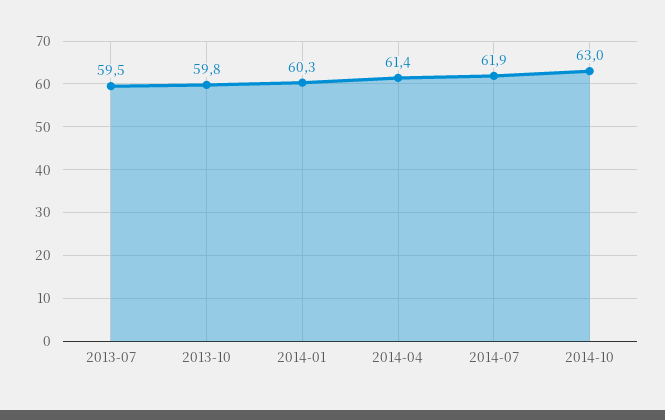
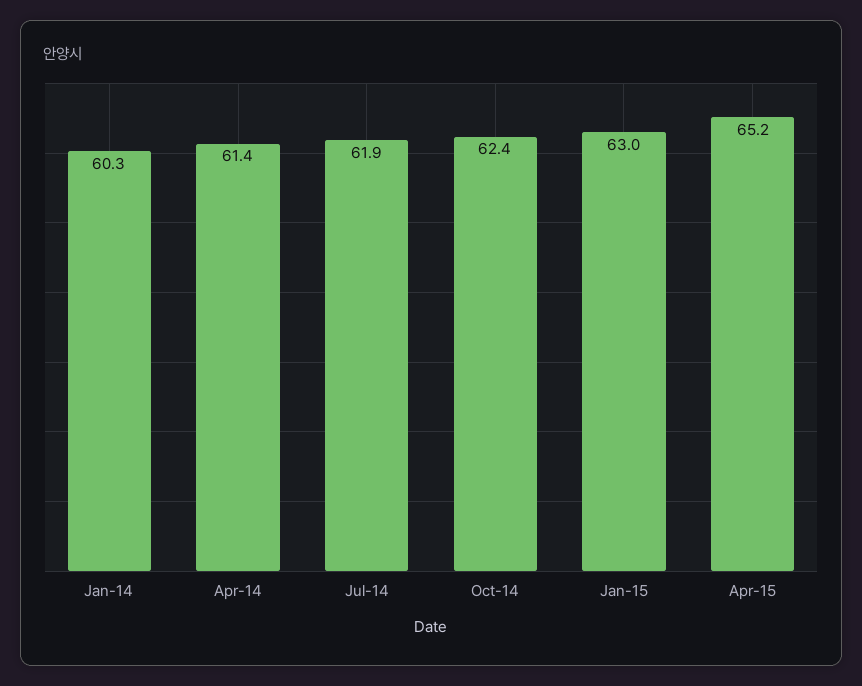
2013-07: 59.5 -> none
2013-10: 59.8 -> none
2014-10: 63 -> 62.4
Jan-15: none -> 63
Apr-15: none -> 65.2

